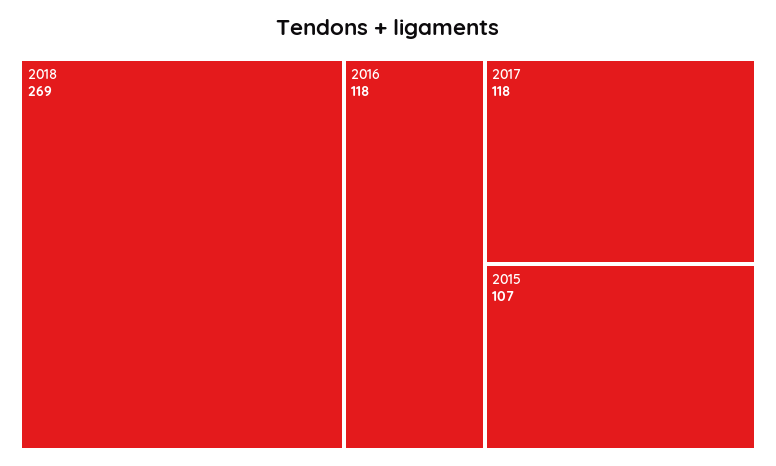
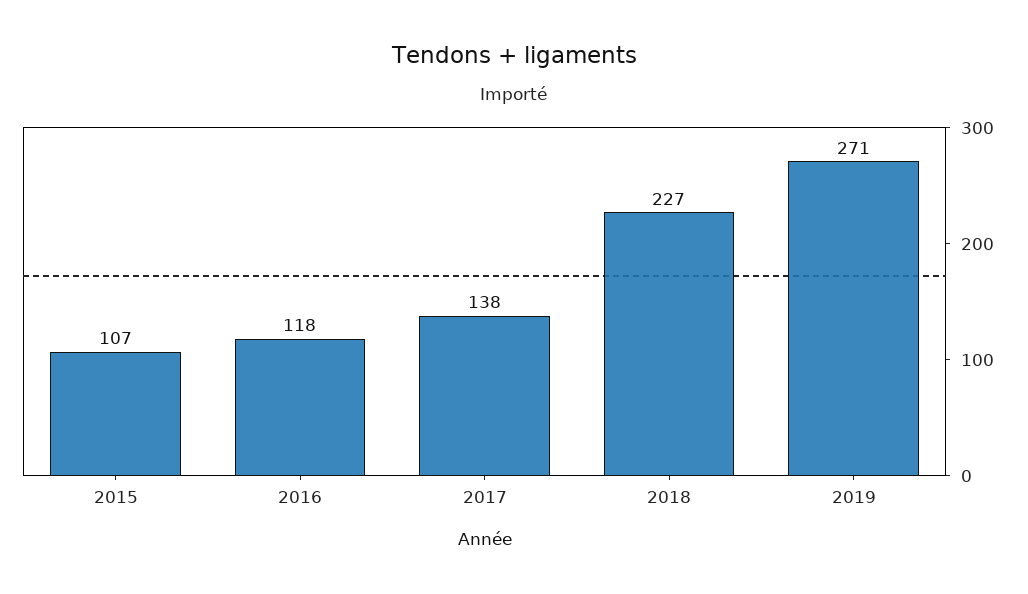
2018: 269 -> 227
2017: 118 -> 138
2019: none -> 271

